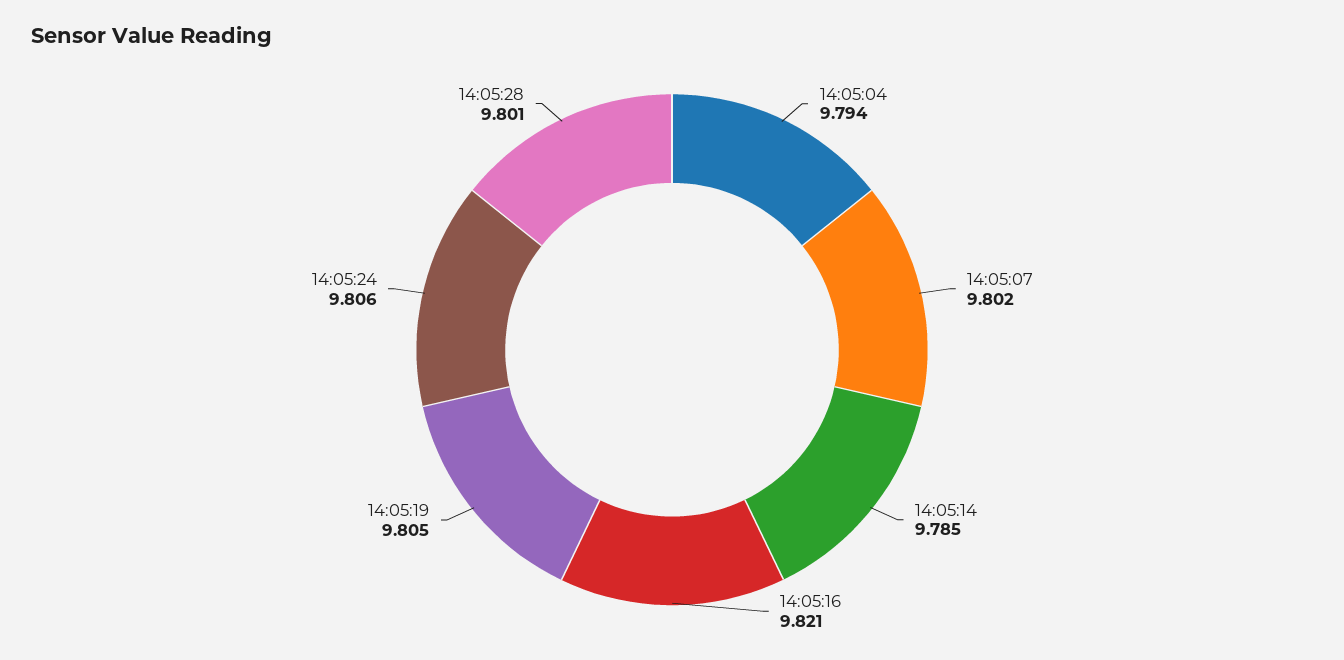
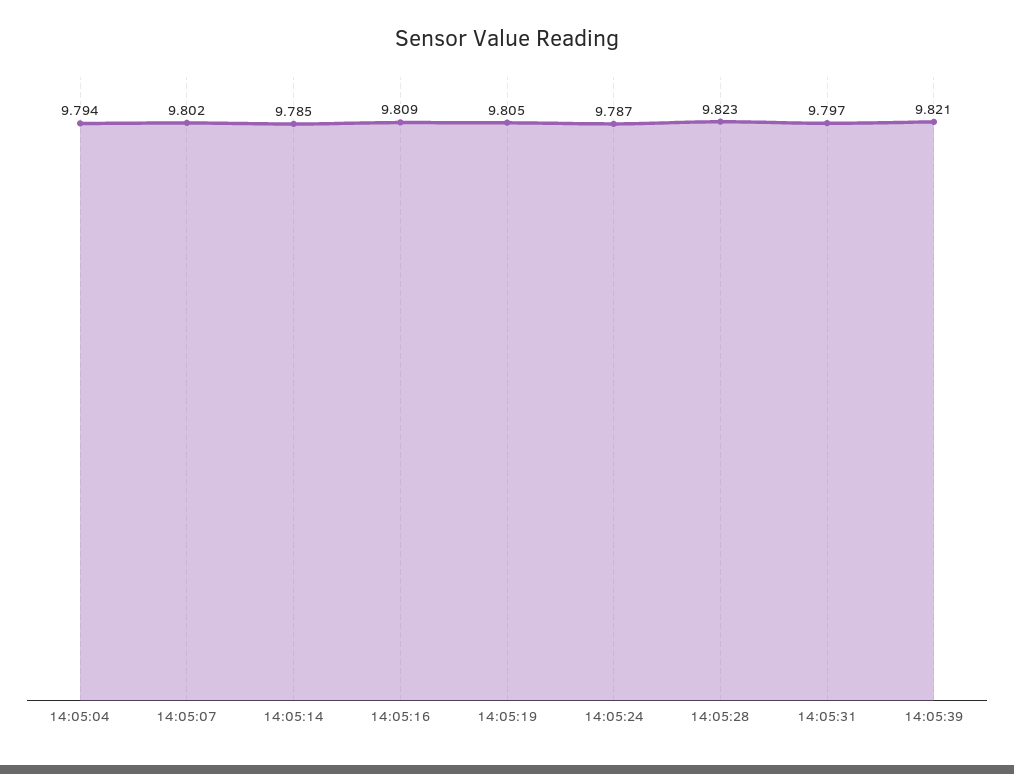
14:05:16: 9.821 -> 9.809
14:05:24: 9.806 -> 9.787
14:05:28: 9.801 -> 9.823
14:05:31: none -> 9.797
14:05:39: none -> 9.821

